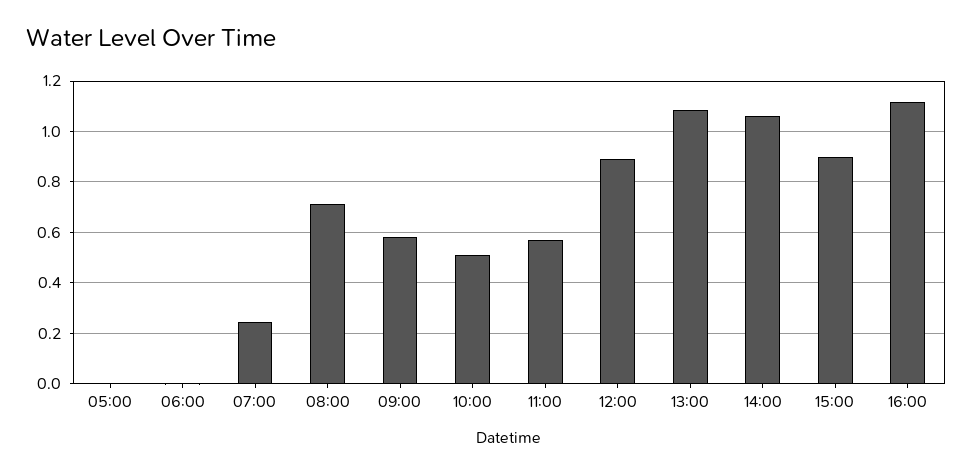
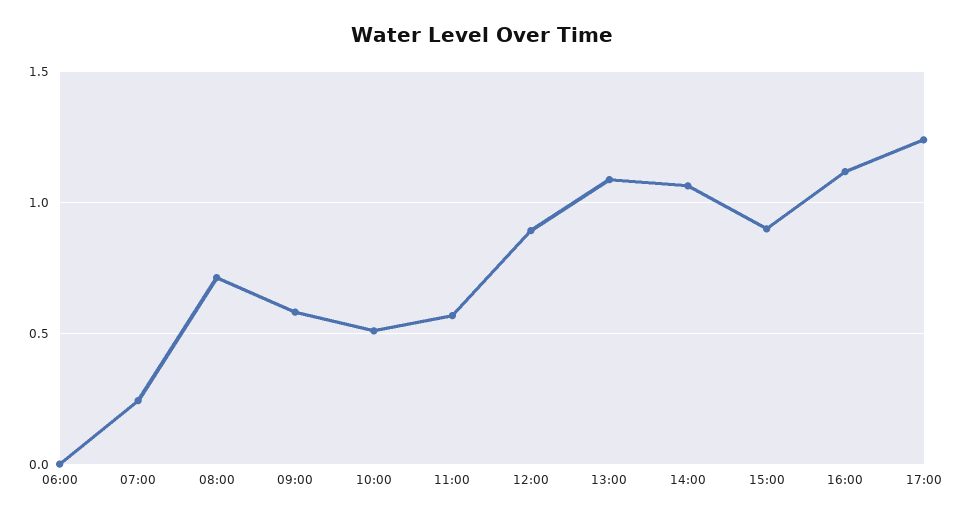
05:00: 0 -> none
17:00: none -> 1.25

